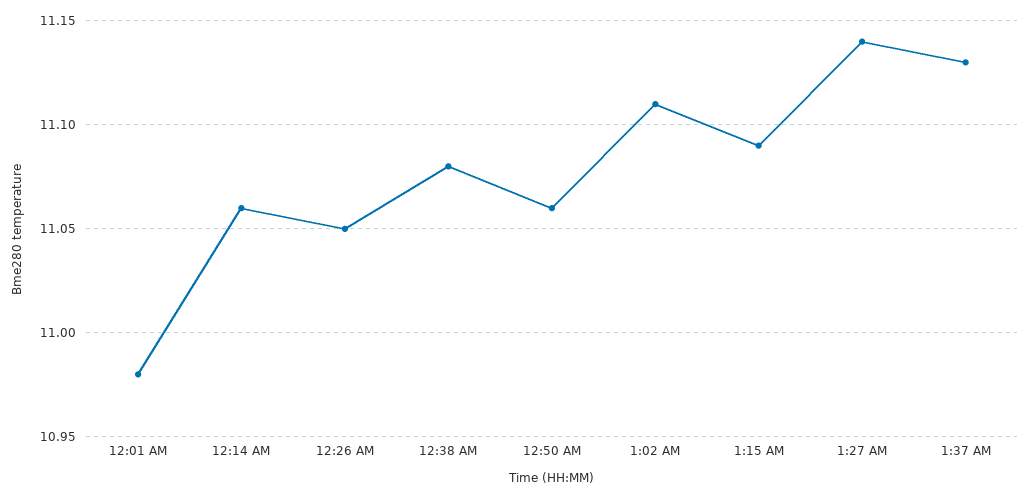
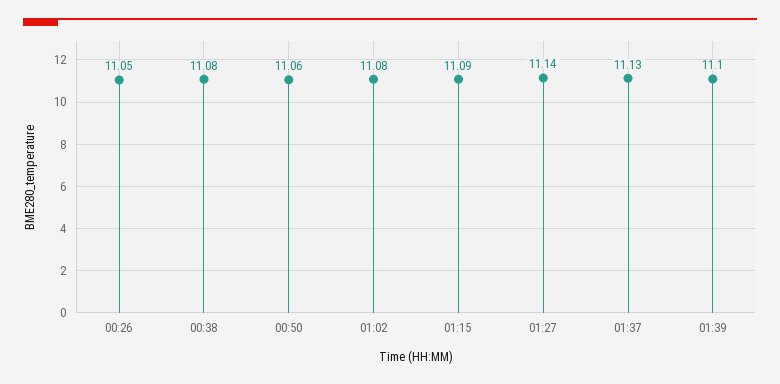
12:01 AM: 10.98 -> none
12:14 AM: 11.06 -> none
1:02 AM: 11.11 -> 11.08
01:39: none -> 11.1

